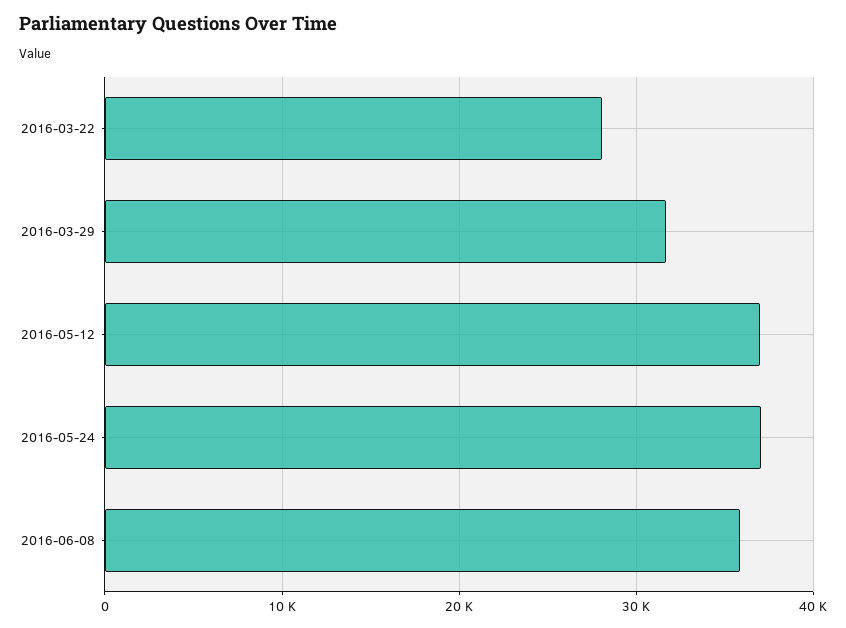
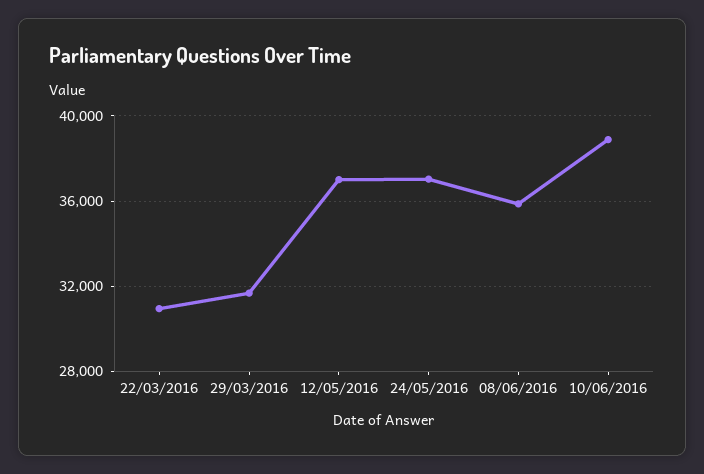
2016-03-22: 28000 -> 31000
10/06/2016: none -> 39000

